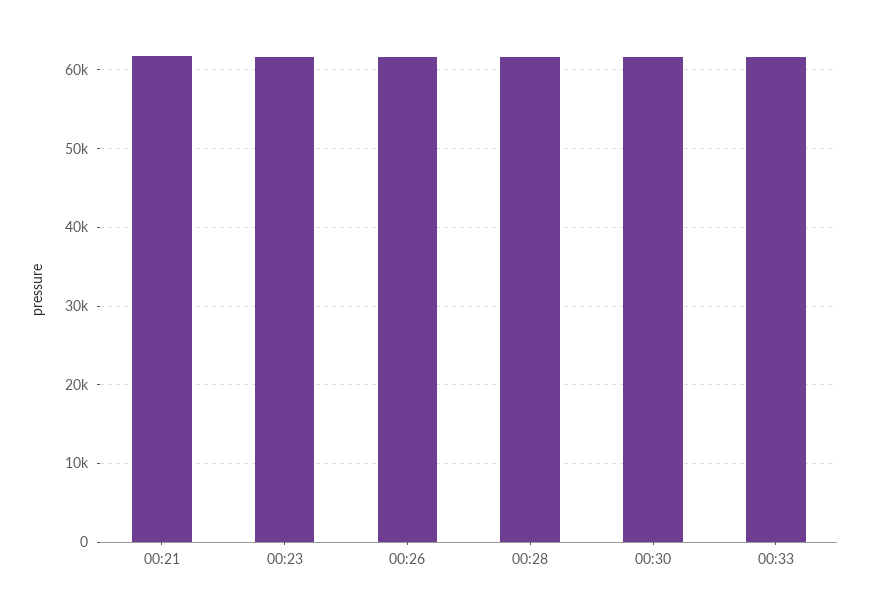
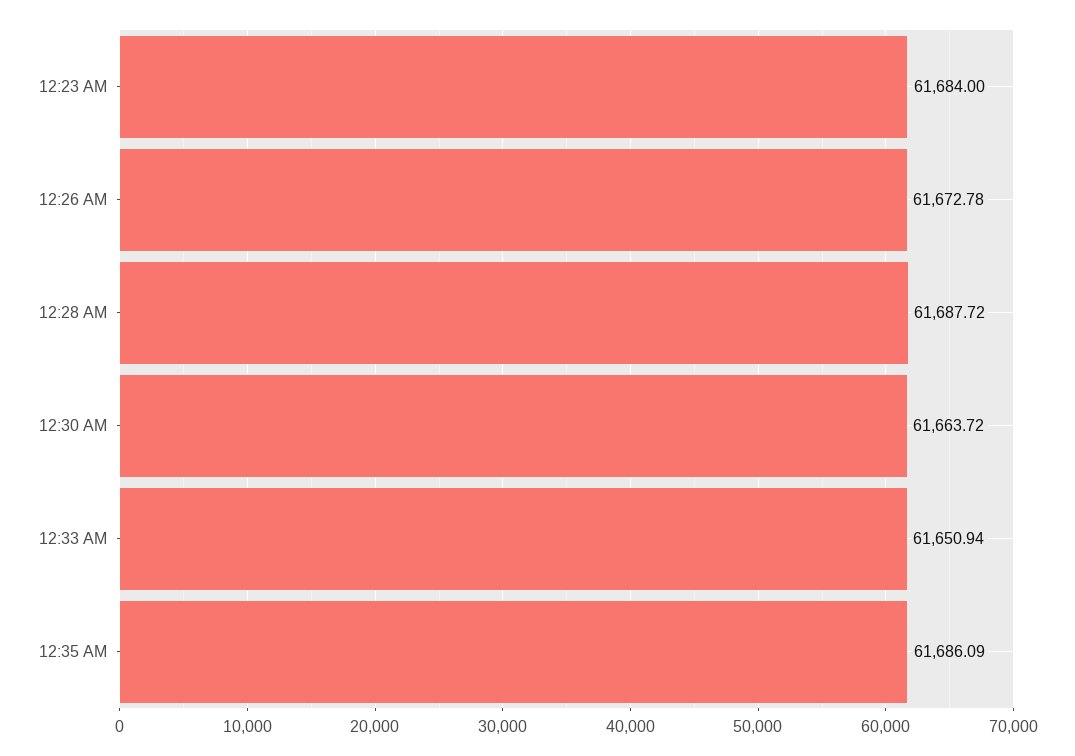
00:21: 62000 -> none
12:35 AM: none -> 61686.09

